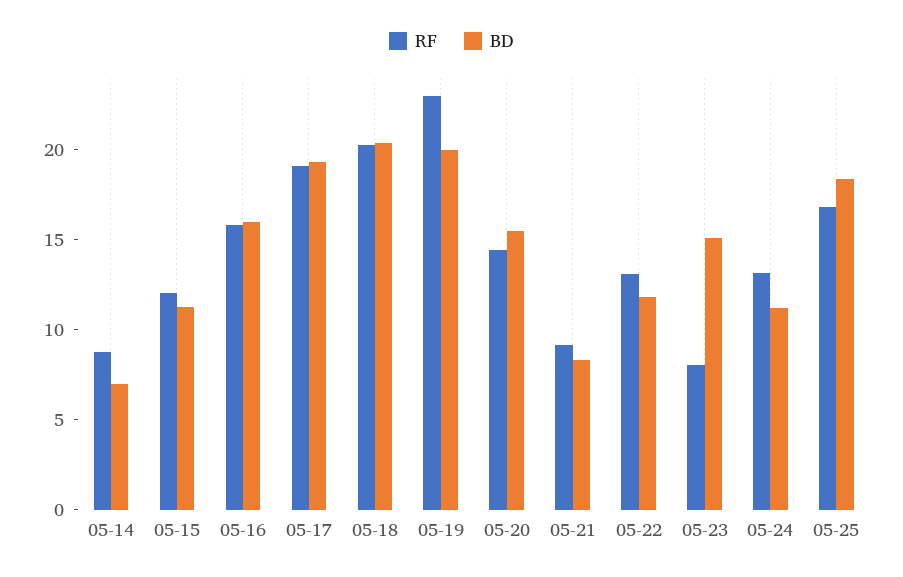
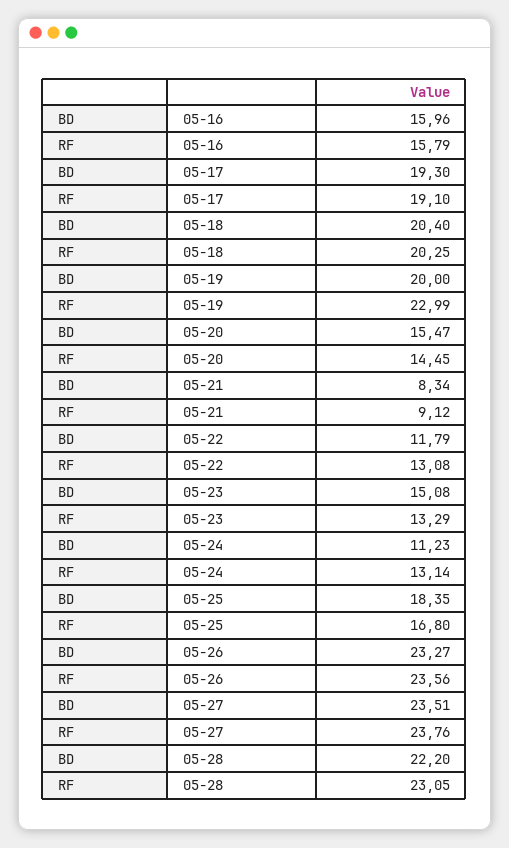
RF, 05-14: 9 -> none
BD, 05-14: 7 -> none
RF, 05-15: 12 -> none
BD, 05-15: 11 -> none
RF, 05-23: 8 -> 13.29
BD, 05-26: none -> 23.27
RF, 05-26: none -> 23.56
BD, 05-27: none -> 23.51
RF, 05-27: none -> 23.76
BD, 05-28: none -> 22.2
RF, 05-28: none -> 23.05

